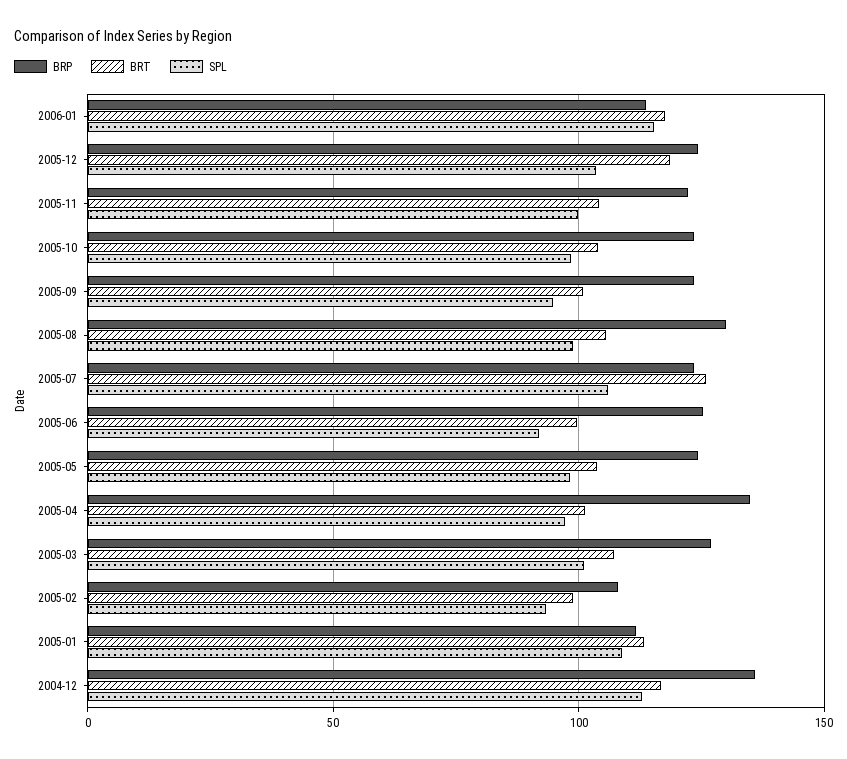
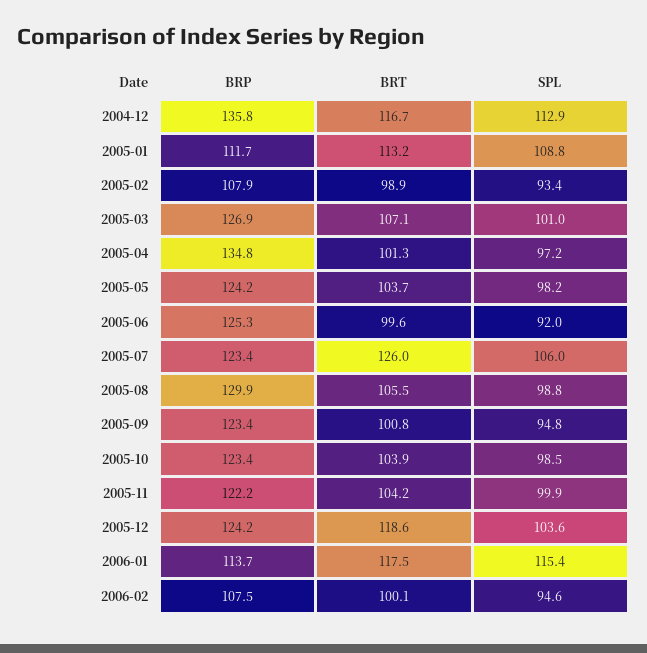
BRP, 2006-02: none -> 107.5
BRT, 2006-02: none -> 100.1
SPL, 2006-02: none -> 94.6

